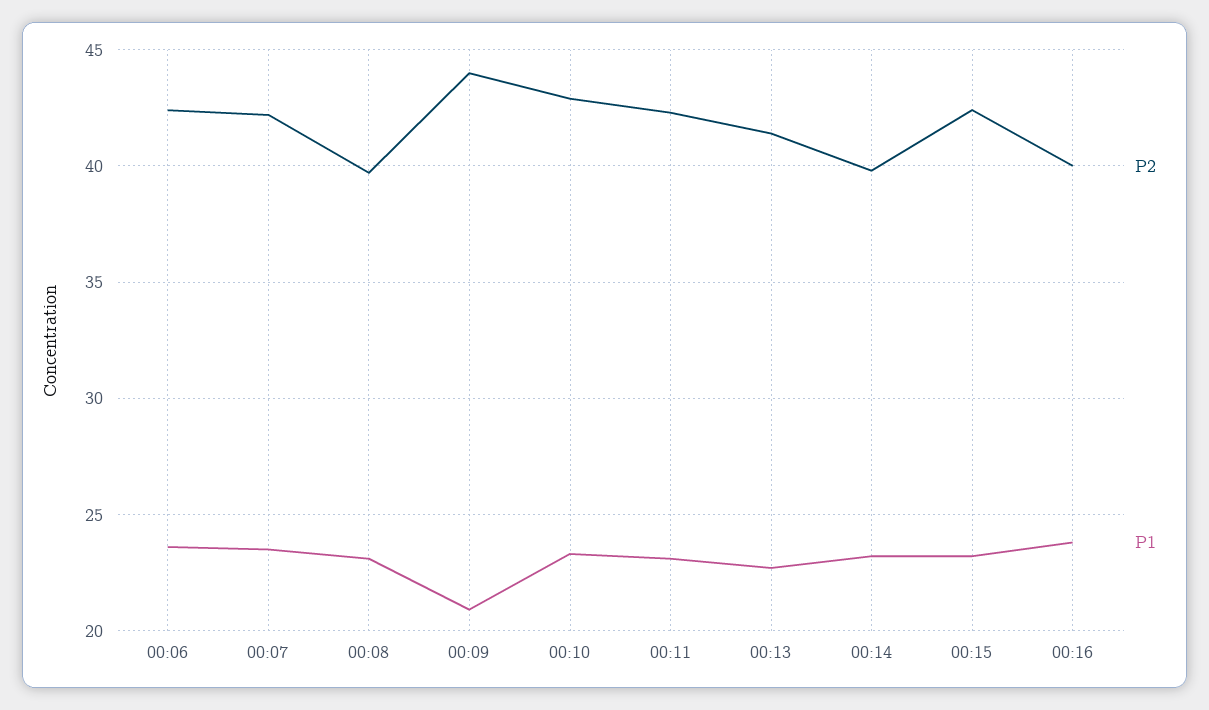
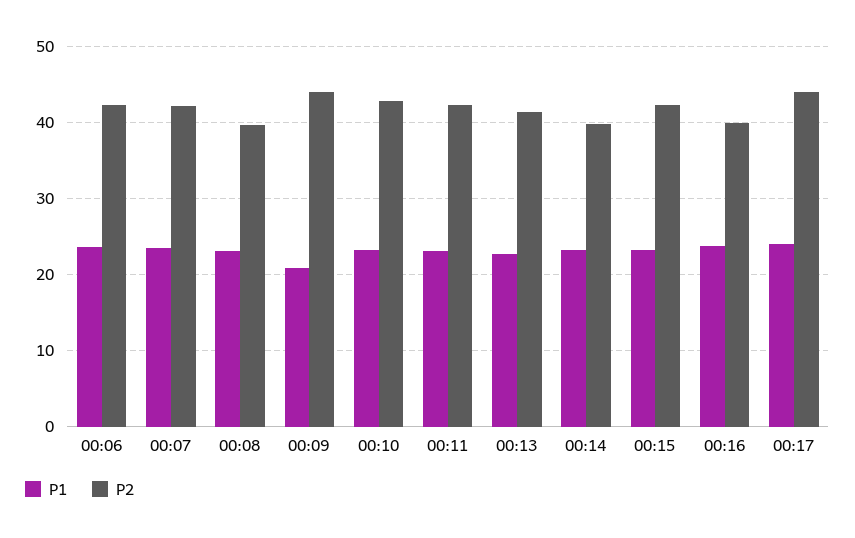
P1, 00:17: none -> 24
P2, 00:17: none -> 44

